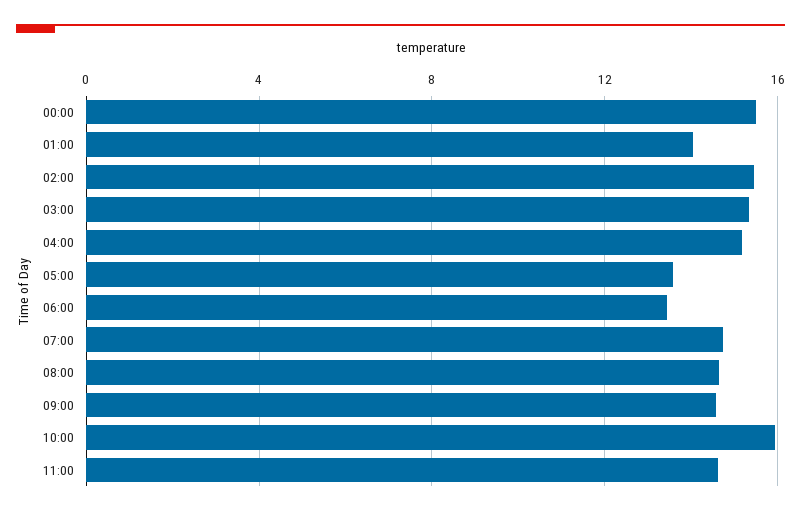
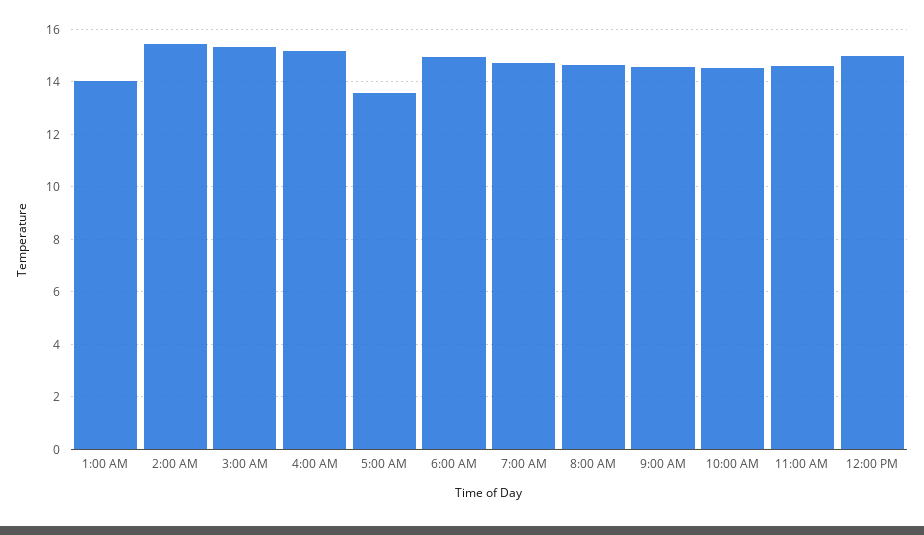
00:00: 15.5 -> none
06:00: 13.5 -> 15
10:00: 16 -> 14.5
12:00 PM: none -> 15

